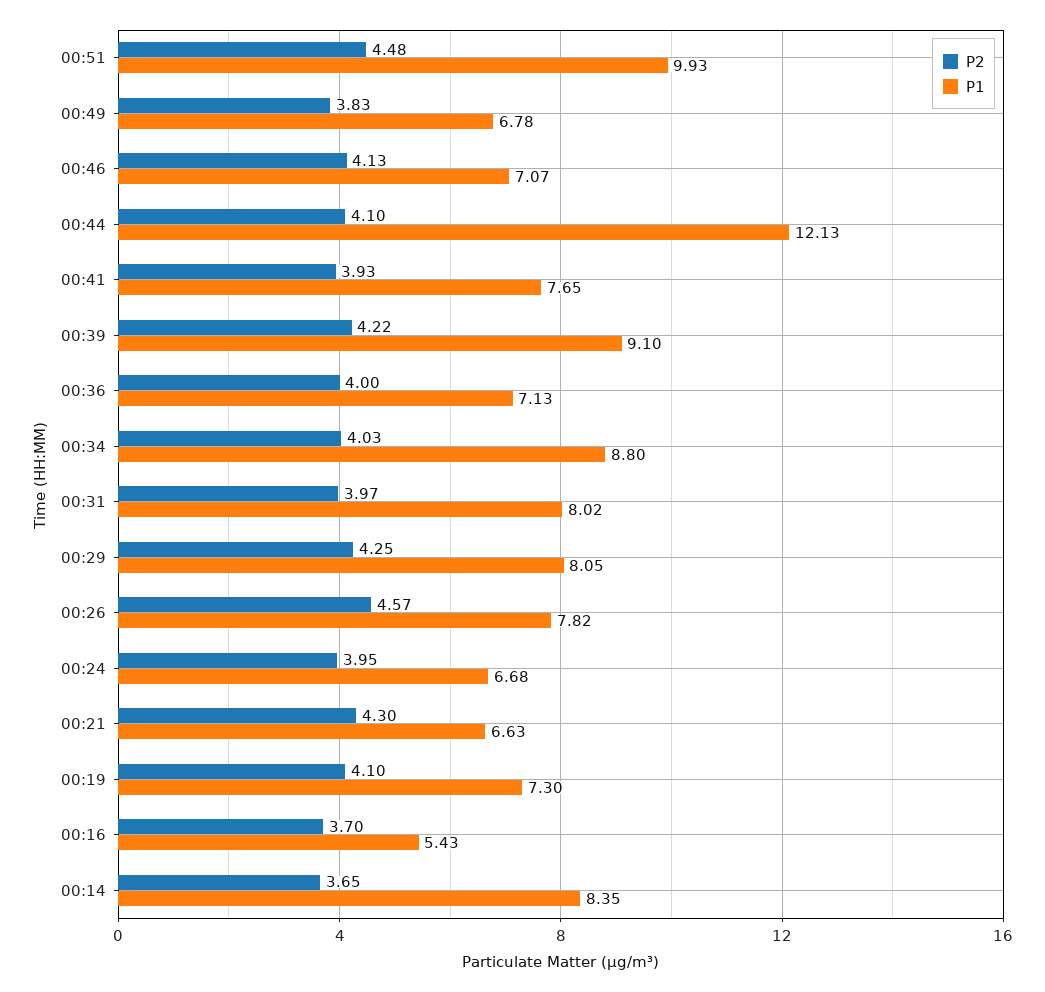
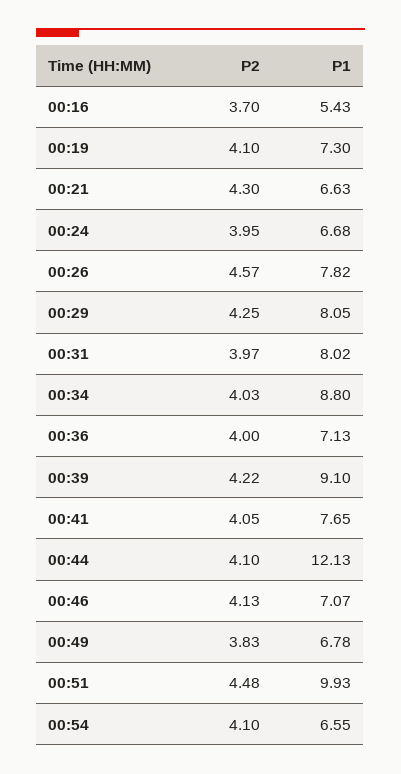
P2, 00:41: 3.93 -> 4.05
P2, 00:14: 3.65 -> none
P1, 00:14: 8.35 -> none
P2, 00:54: none -> 4.1
P1, 00:54: none -> 6.55

